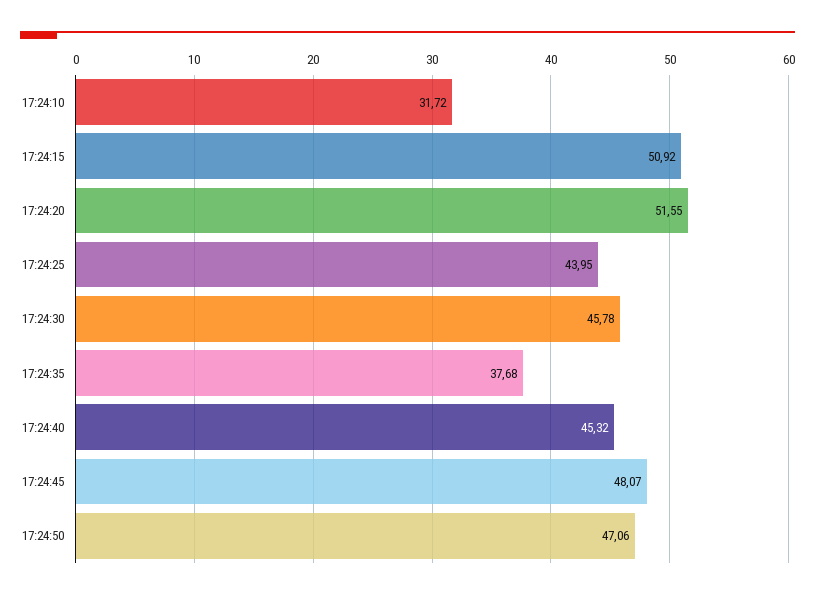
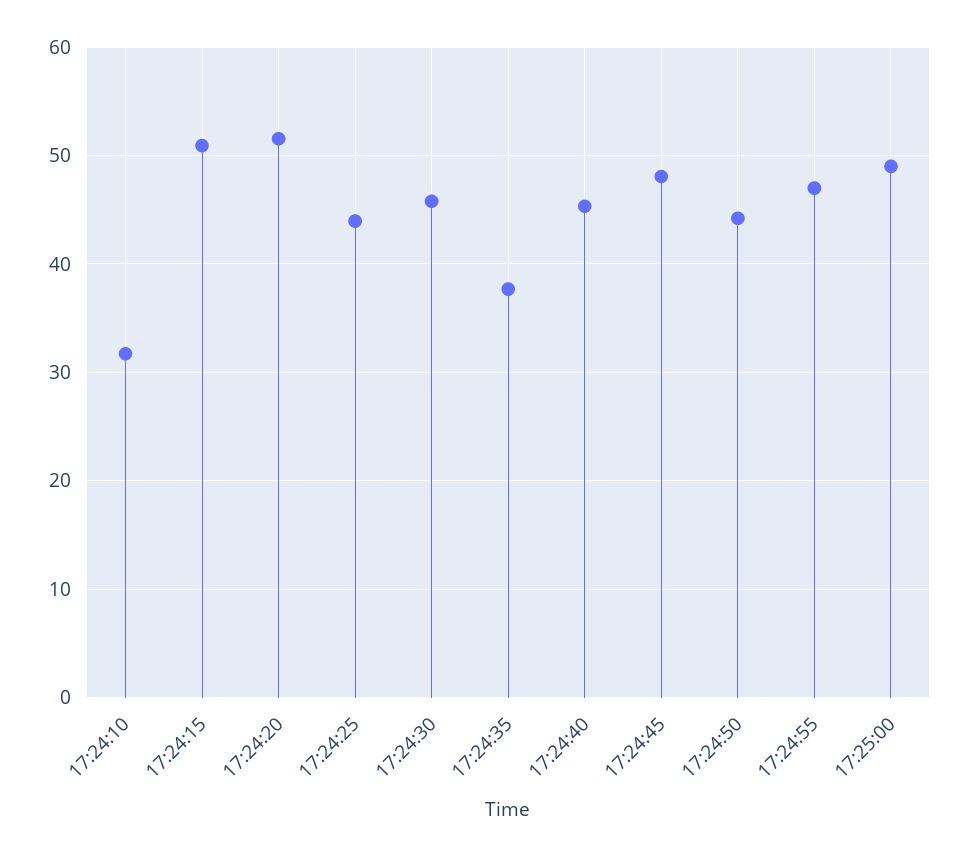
17:24:50: 47.06 -> 44
17:24:55: none -> 47
17:25:00: none -> 49

